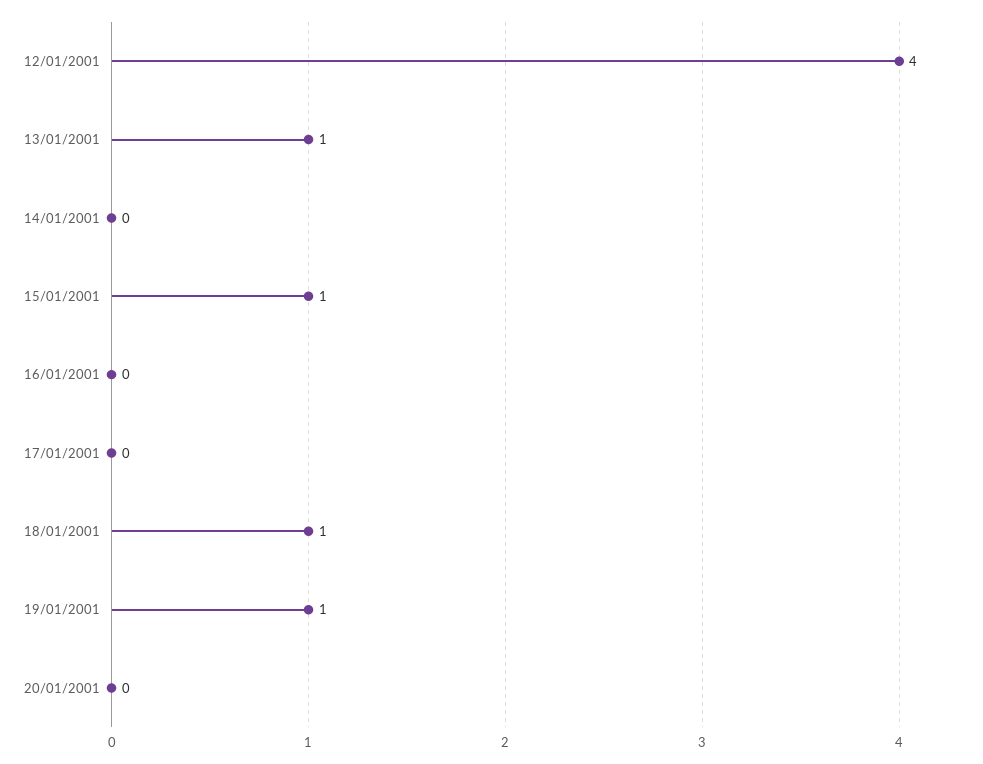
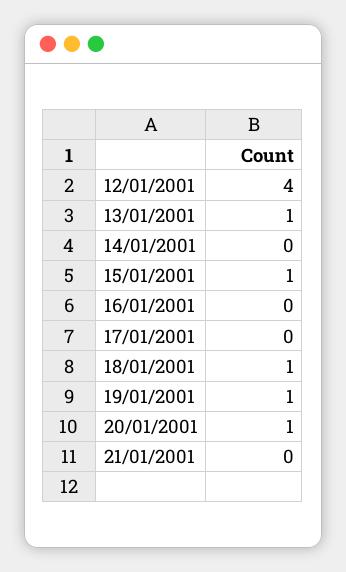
20/01/2001: 0 -> 1
21/01/2001: none -> 0

